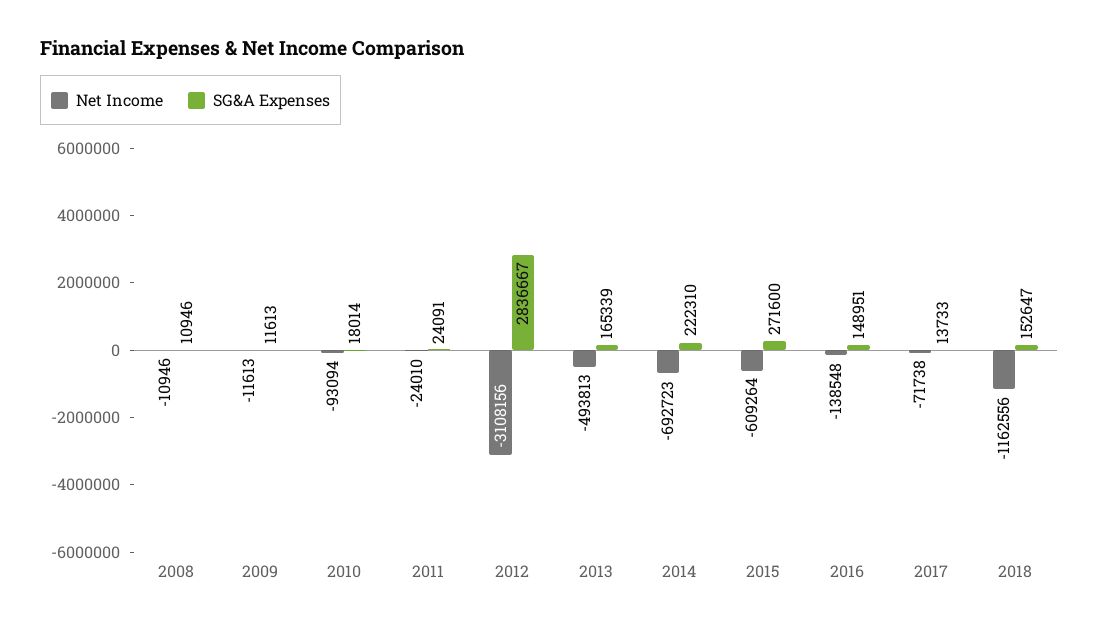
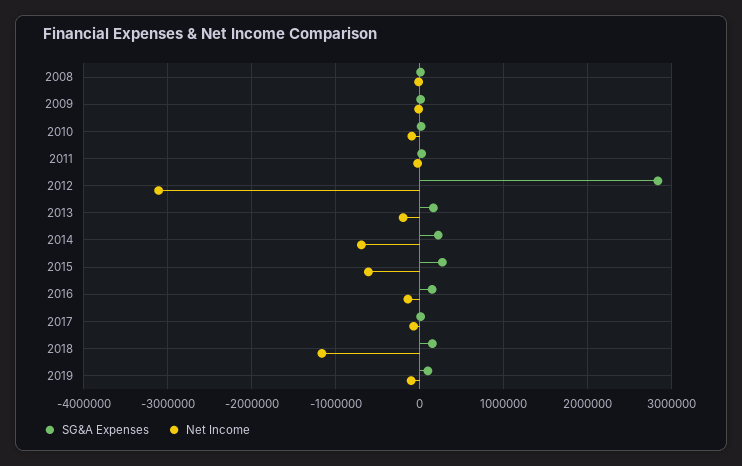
Net Income, 2013: -493813 -> -200000
SG&A Expenses, 2019: none -> 100000
Net Income, 2019: none -> -100000

